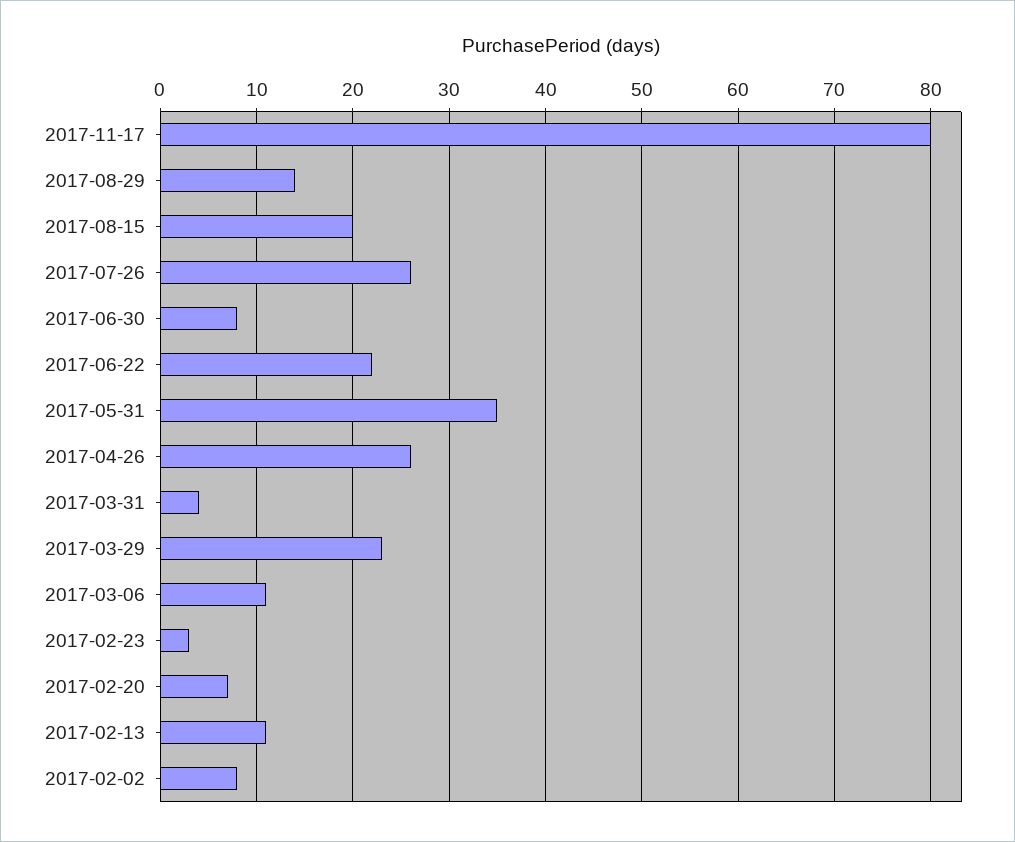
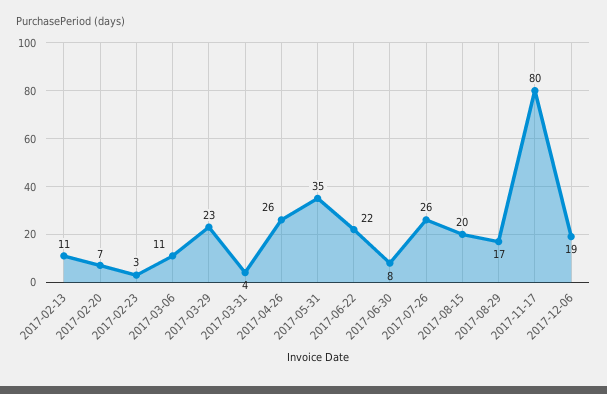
2017-08-29: 14 -> 17
2017-02-02: 8 -> none
2017-12-06: none -> 19

